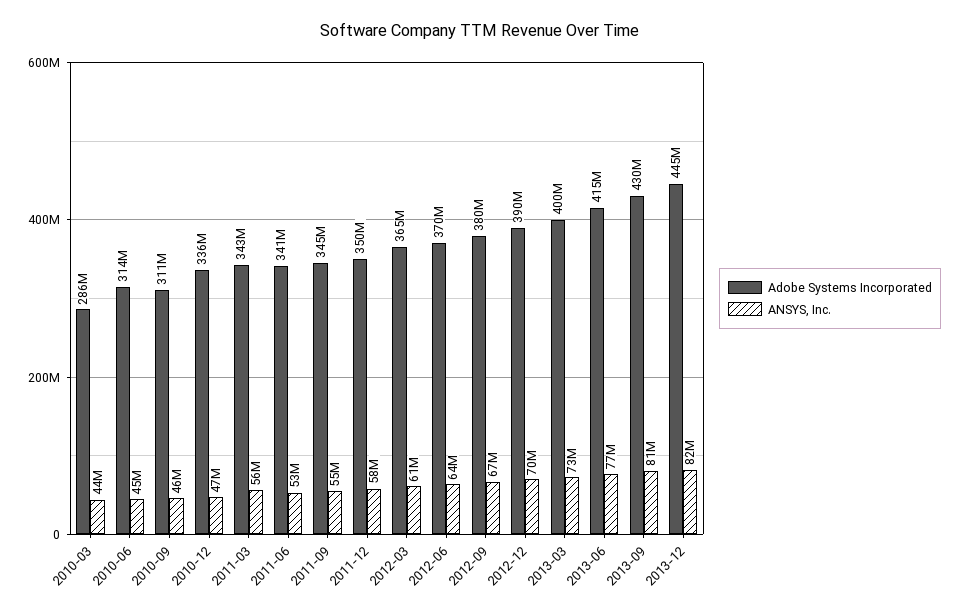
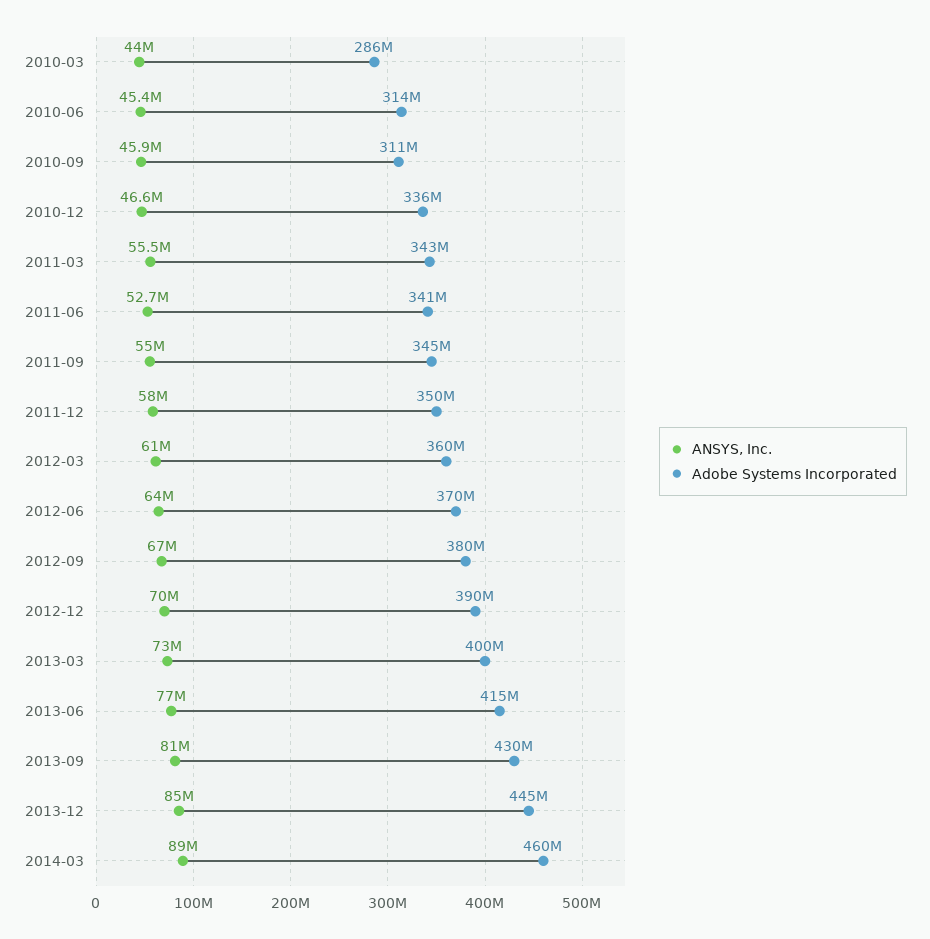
Adobe Systems Incorporated, 2012-03: 365000000 -> 360000000
ANSYS, Inc., 2013-12: 82000000 -> 85000000
ANSYS, Inc., 2014-03: none -> 89000000
Adobe Systems Incorporated, 2014-03: none -> 460000000

